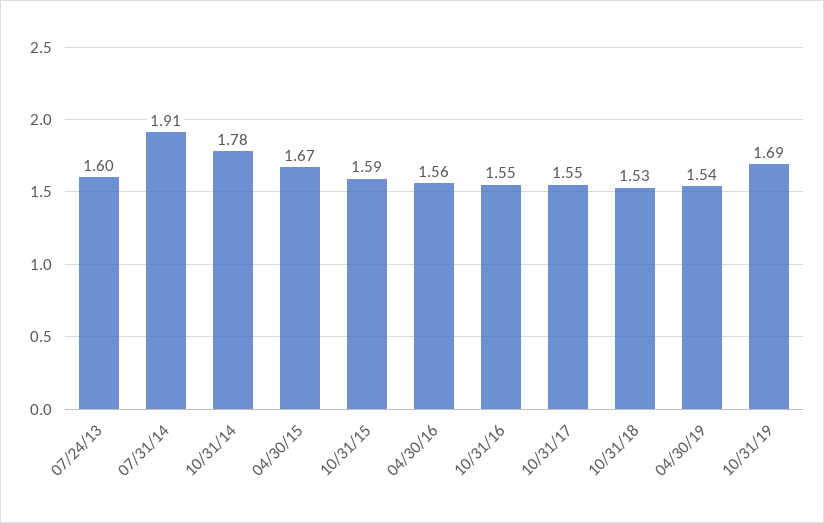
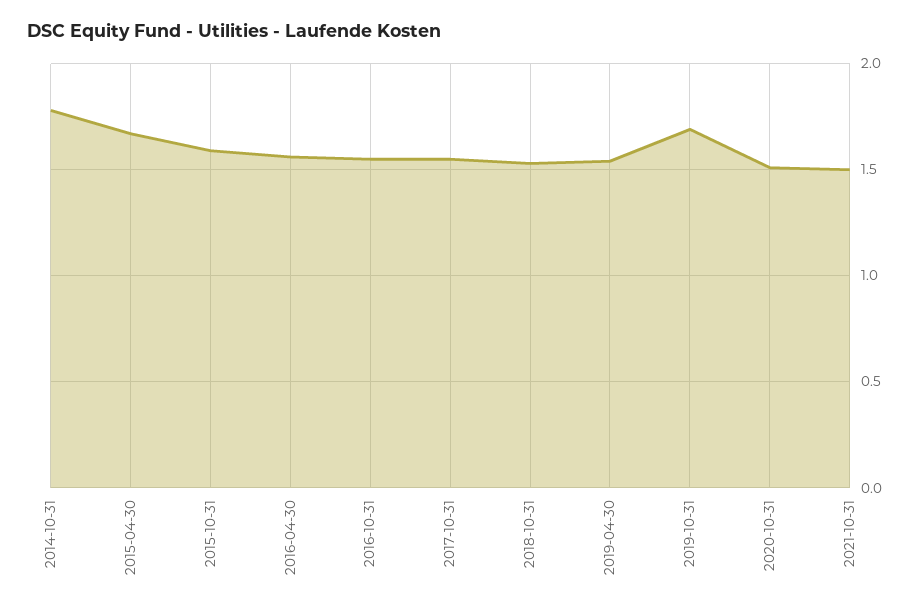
07/24/13: 1.6 -> none
07/31/14: 1.91 -> none
2020-10-31: none -> 1.5
2021-10-31: none -> 1.5

